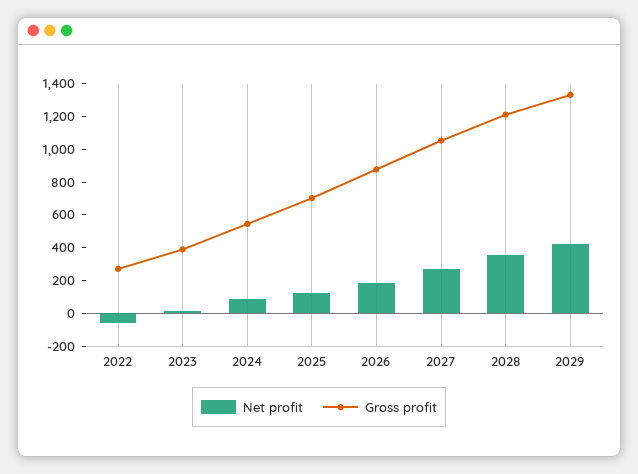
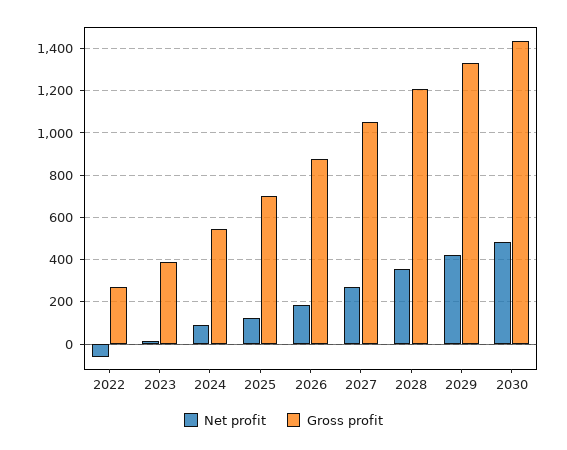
Net profit, 2030: none -> 500
Gross profit, 2030: none -> 1450

